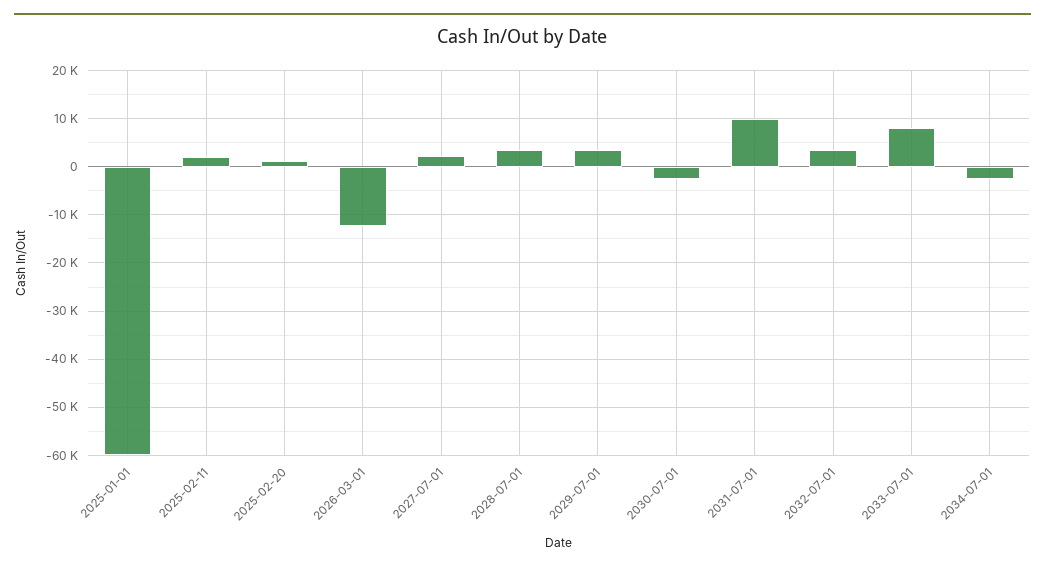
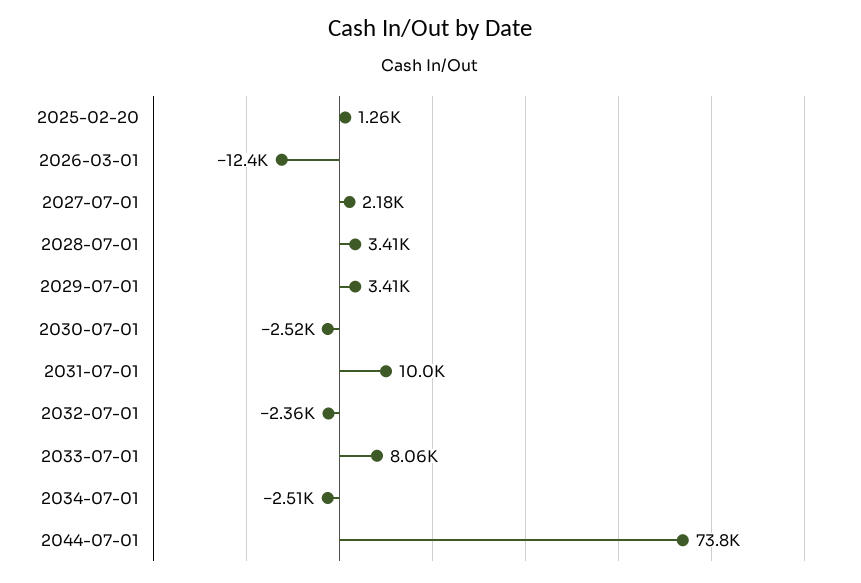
2025-01-01: -60000 -> none
2025-02-11: 2000 -> none
2032-07-01: 4000 -> -2360
2044-07-01: none -> 73800

